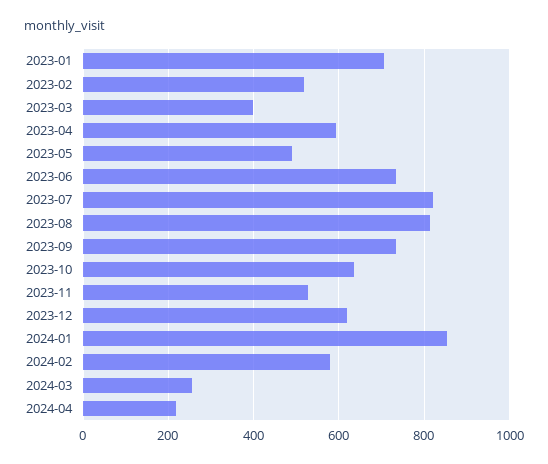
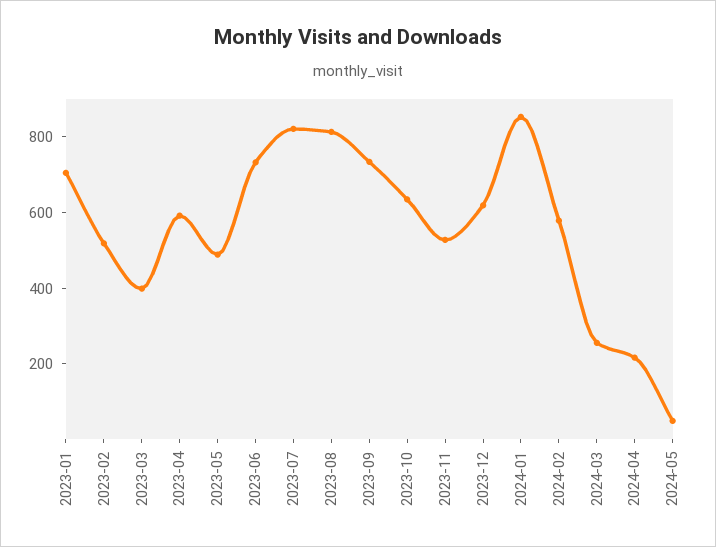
2024-05: none -> 50

